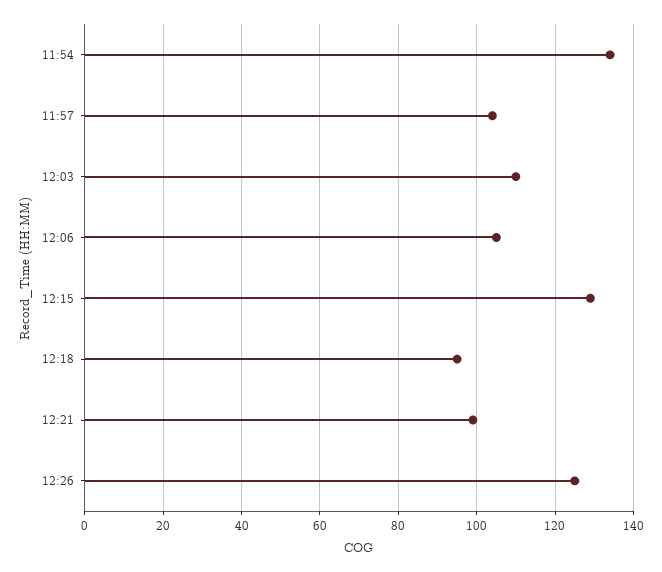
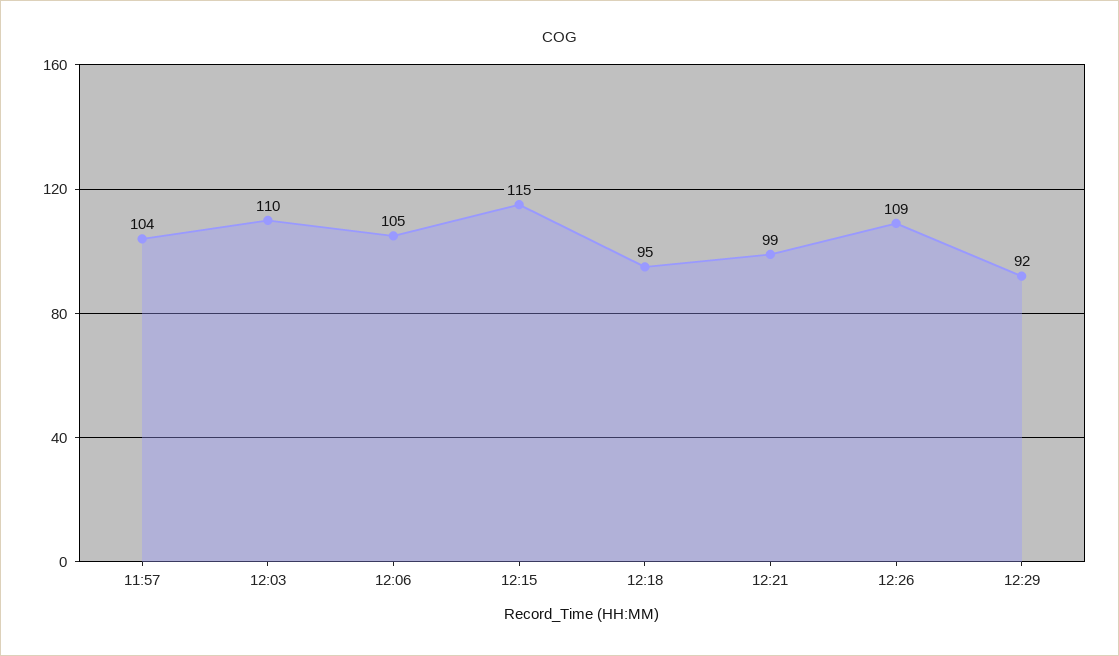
11:54: 135 -> none
12:15: 130 -> 115
12:26: 125 -> 109
12:29: none -> 92

